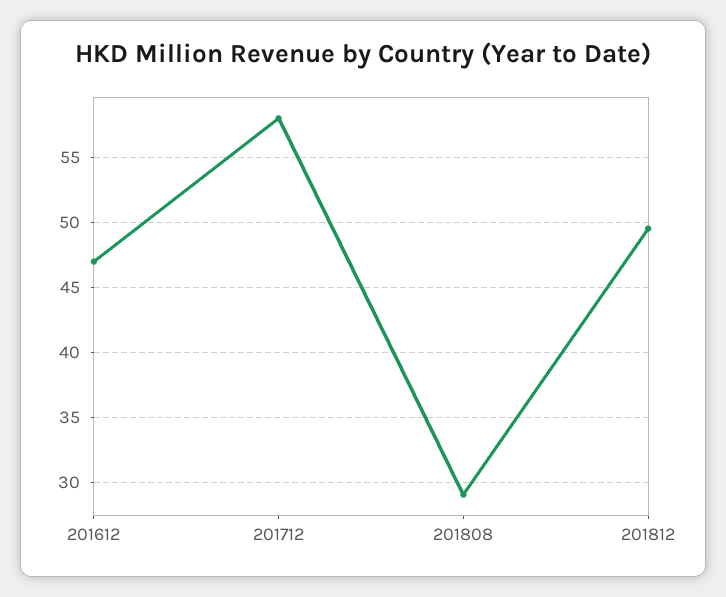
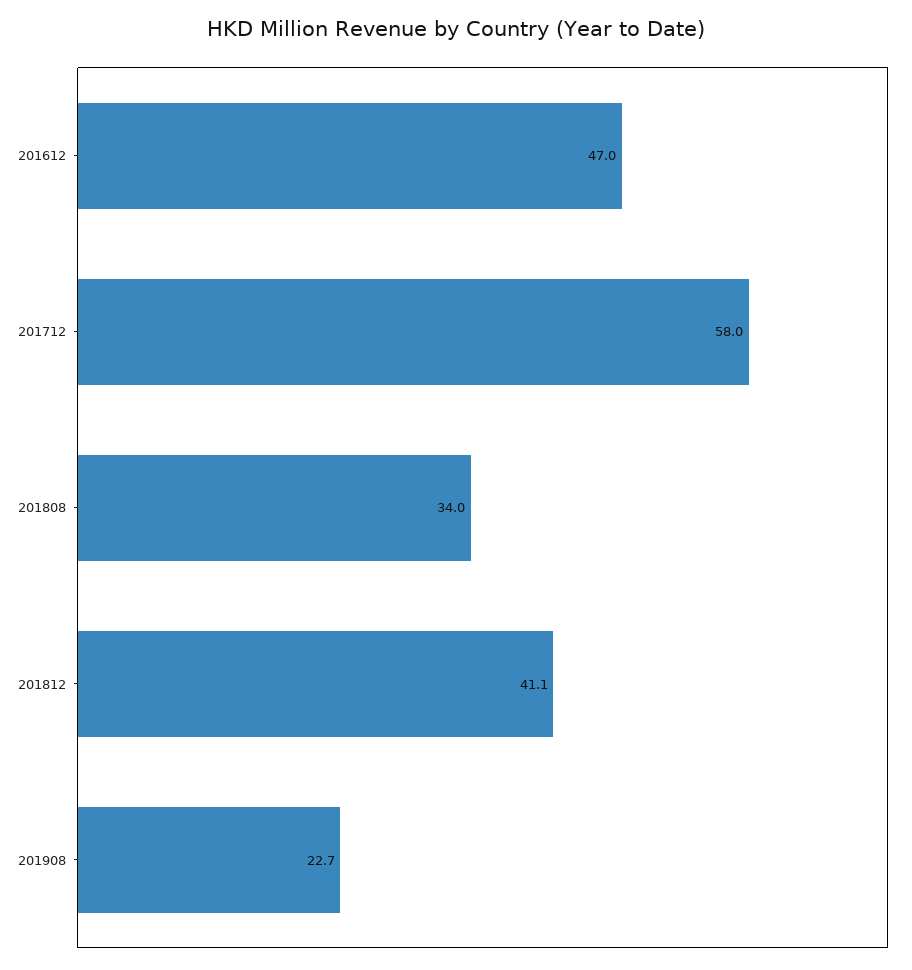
201808: 29 -> 34
201812: 49.5 -> 41.1
201908: none -> 22.7

